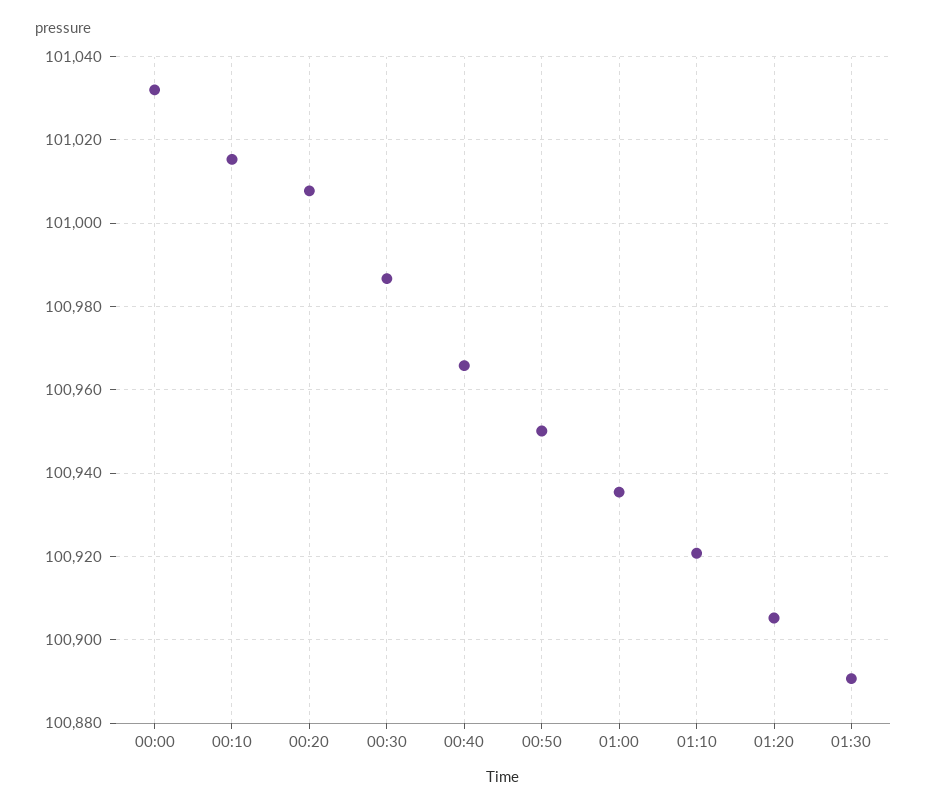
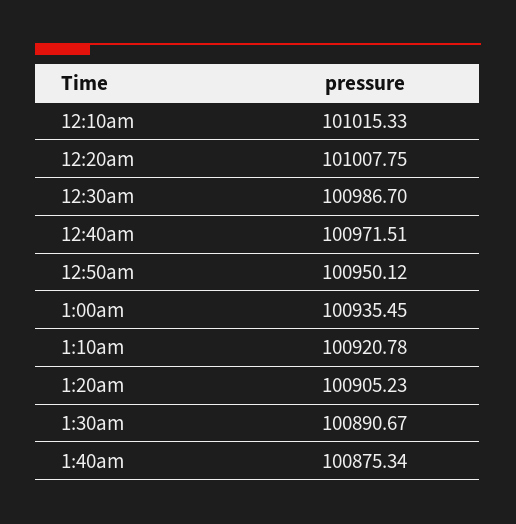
00:00: 101032 -> none
00:40: 100966 -> 100971.51
1:40am: none -> 100875.34

